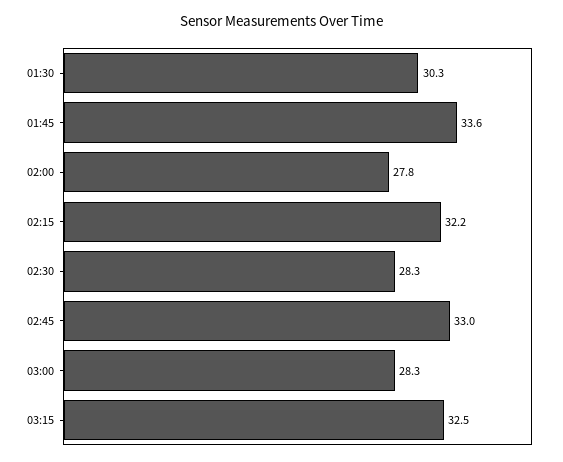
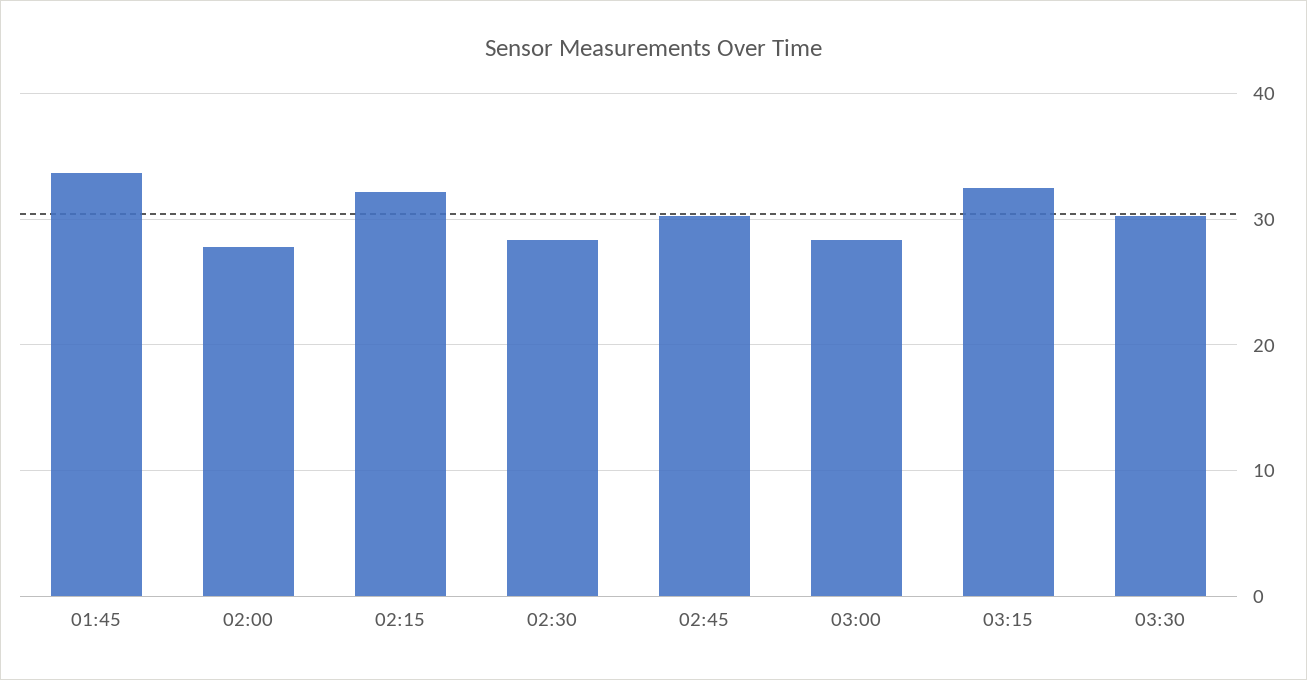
01:30: 30.3 -> none
02:45: 33 -> 30
03:30: none -> 30

